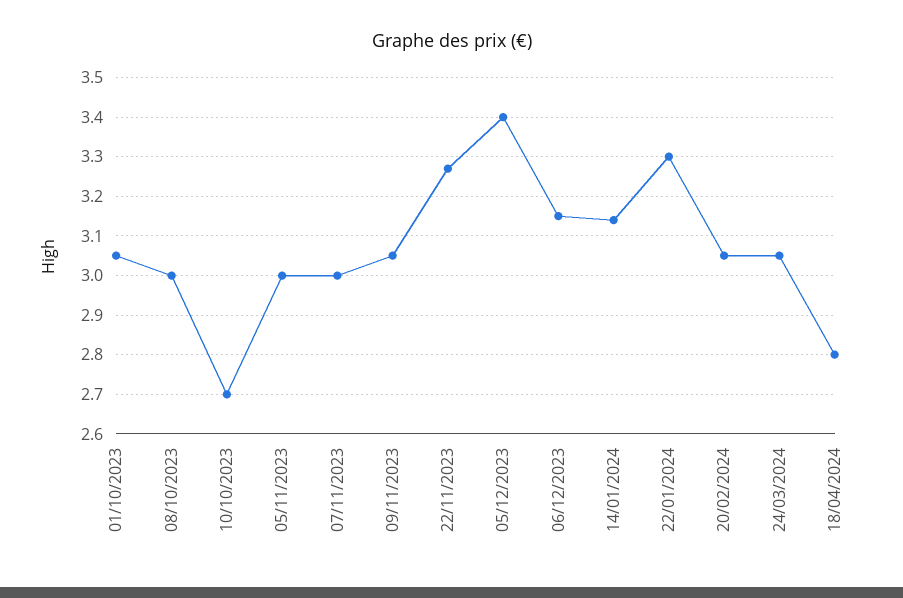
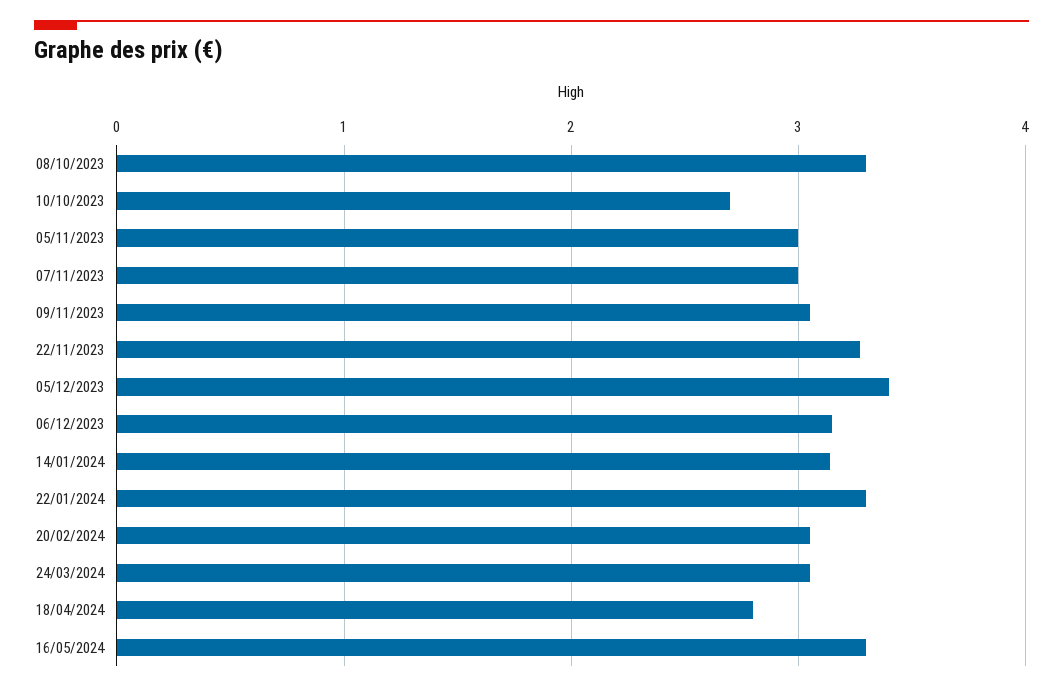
01/10/2023: 3.05 -> none
08/10/2023: 3 -> 3.3
16/05/2024: none -> 3.3

